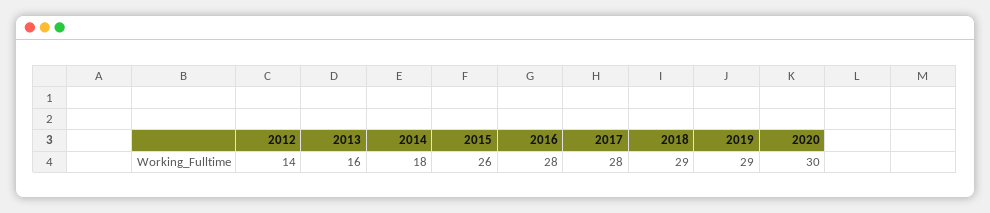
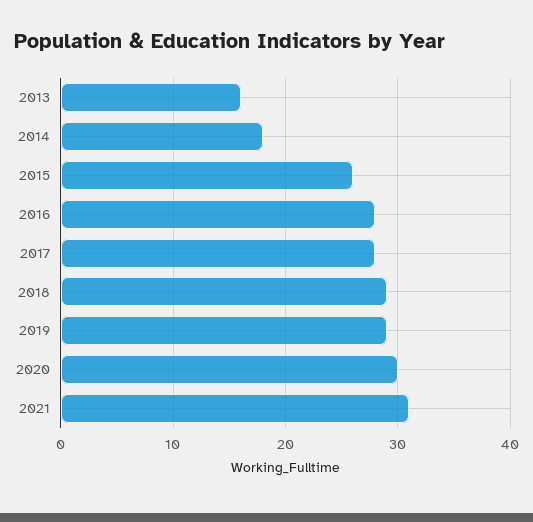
2012: 14 -> none
2021: none -> 31

